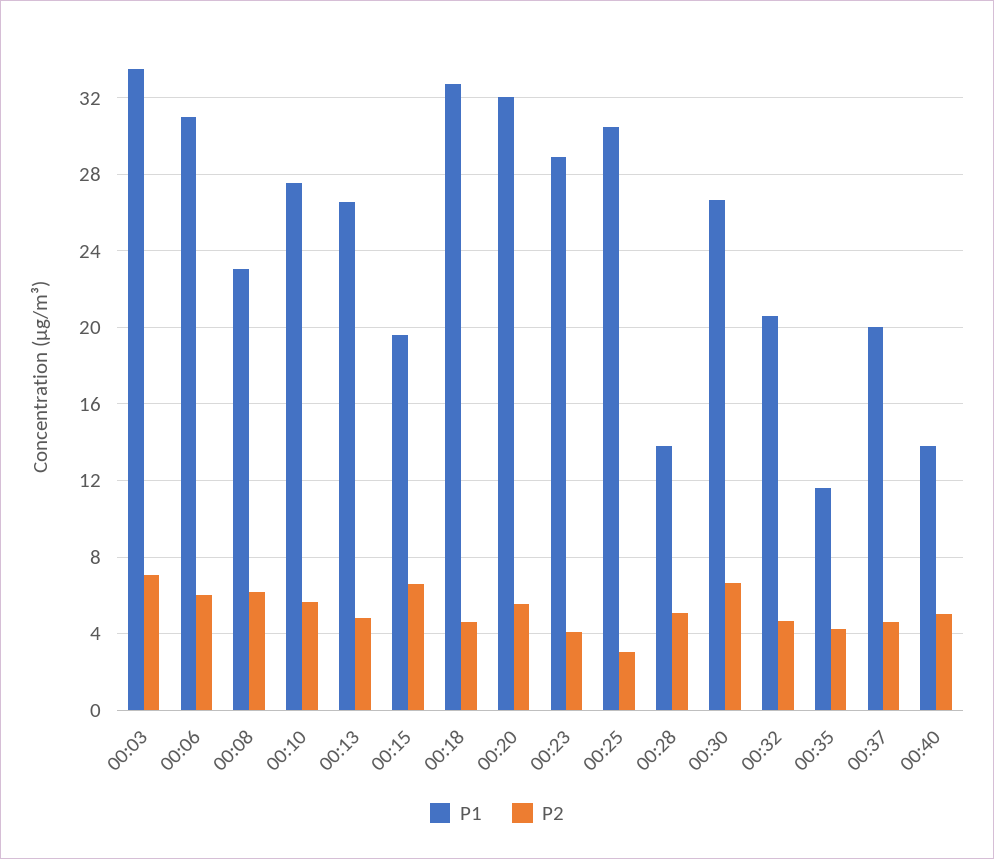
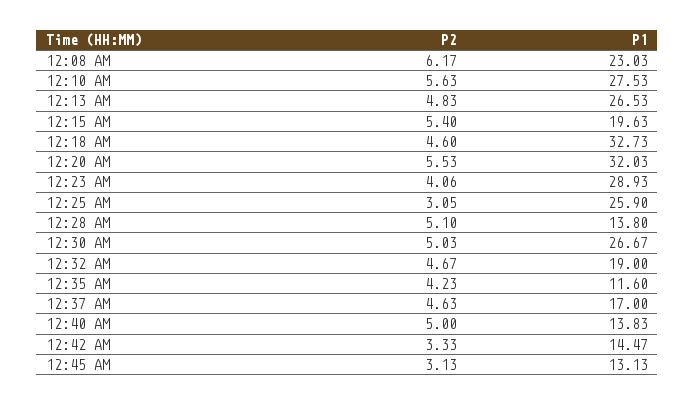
P1, 00:03: 33.5 -> none
P2, 00:03: 7 -> none
P1, 00:06: 31 -> none
P2, 00:06: 6 -> none
P2, 00:15: 6.5 -> 5.4
P1, 00:25: 30.5 -> 25.9
P2, 00:30: 6.5 -> 5.03
P1, 00:32: 20.5 -> 19
P1, 00:37: 20 -> 17
P2, 12:42 AM: none -> 3.33
P1, 12:42 AM: none -> 14.47
P2, 12:45 AM: none -> 3.13
P1, 12:45 AM: none -> 13.13

